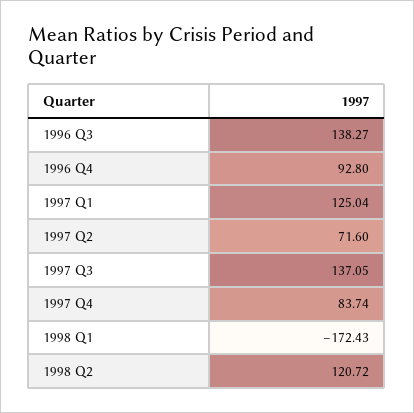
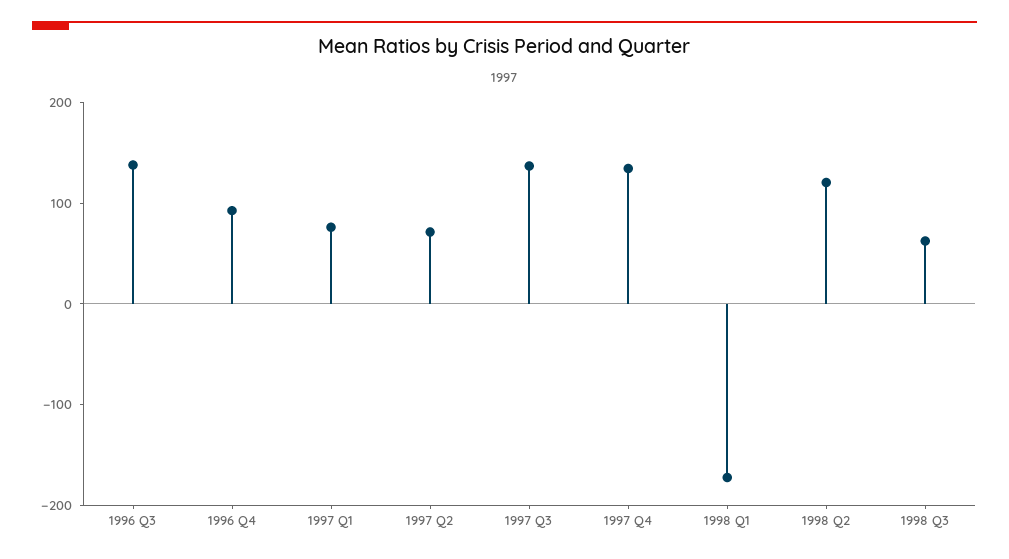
1997 Q1: 125.04 -> 80
1997 Q4: 83.74 -> 140
1998 Q3: none -> 60

